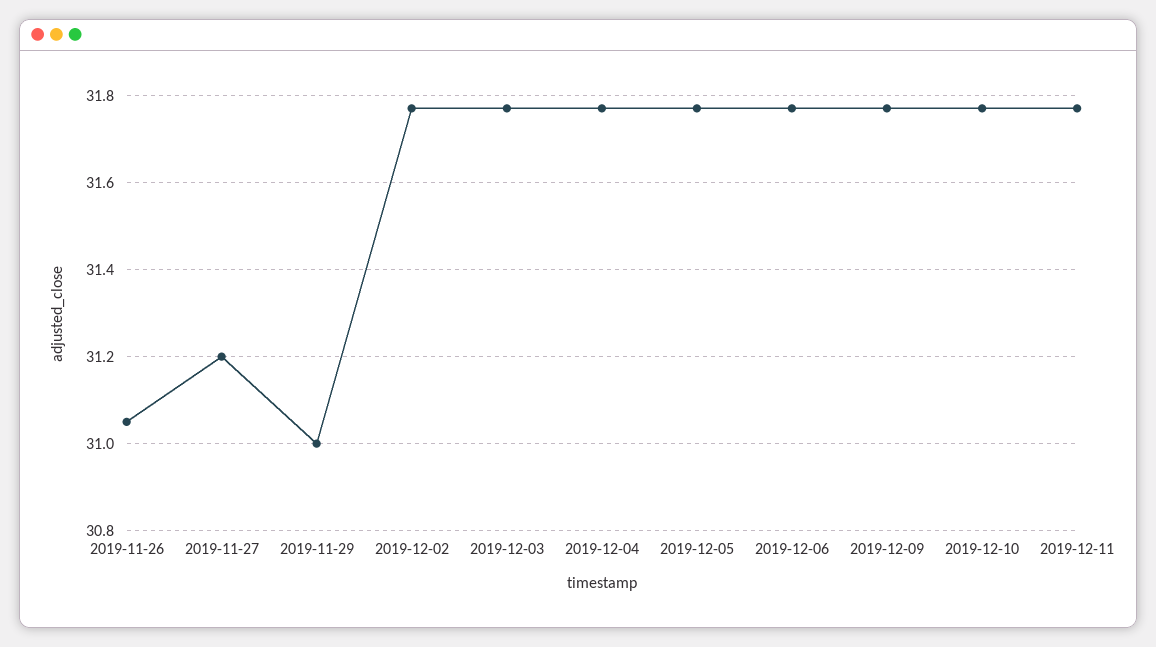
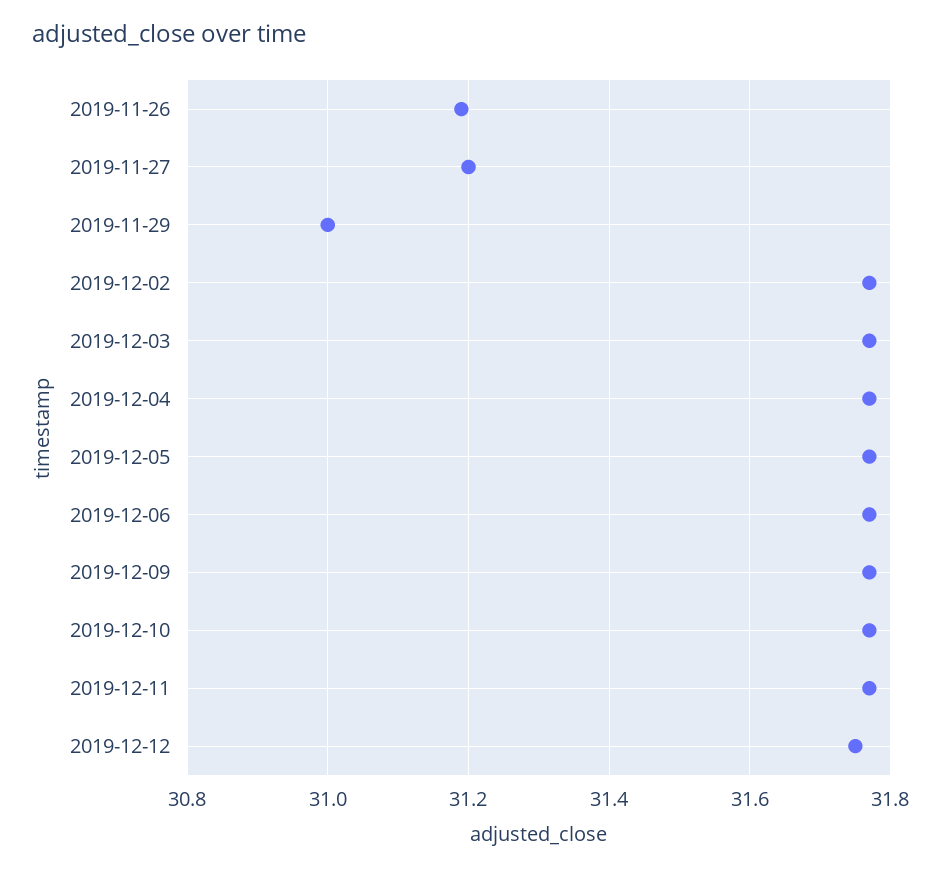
2019-11-26: 31.05 -> 31.2
2019-12-12: none -> 31.75

